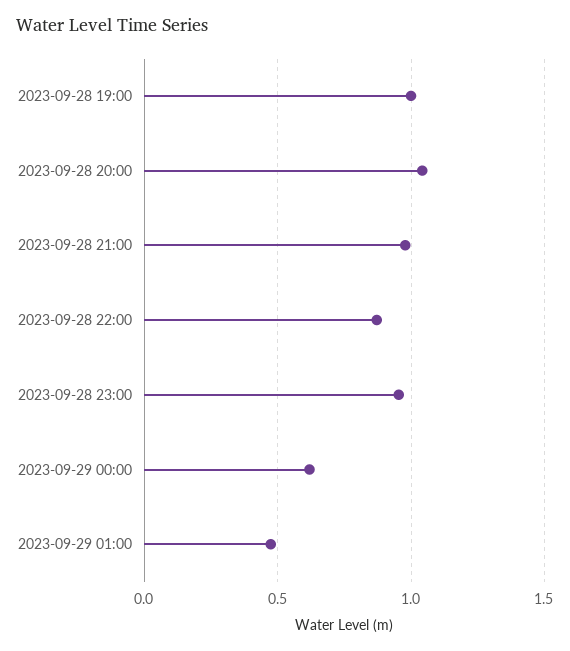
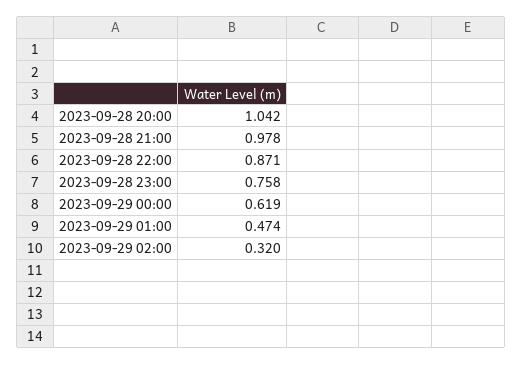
2023-09-28 19:00: 1 -> none
2023-09-28 23:00: 0.95 -> 0.758
2023-09-29 02:00: none -> 0.32

